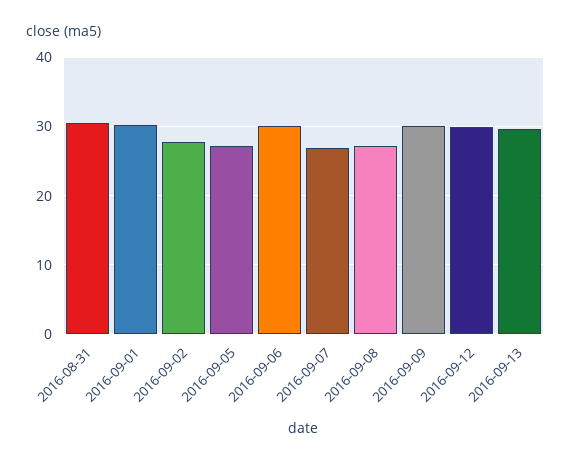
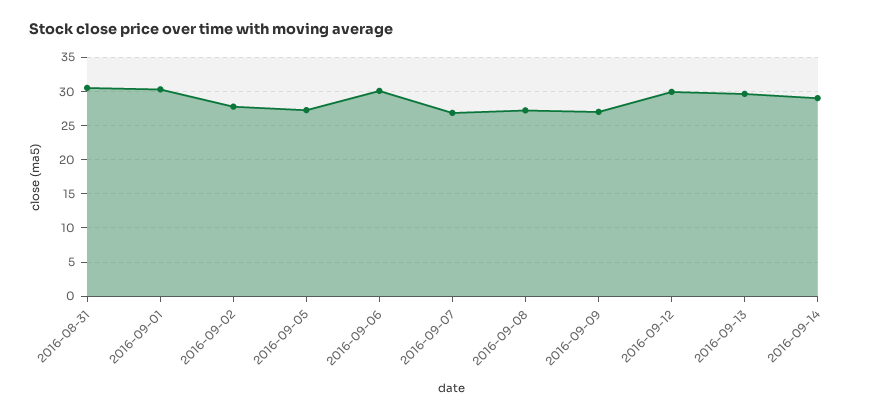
2016-09-09: 30 -> 27
2016-09-14: none -> 29

